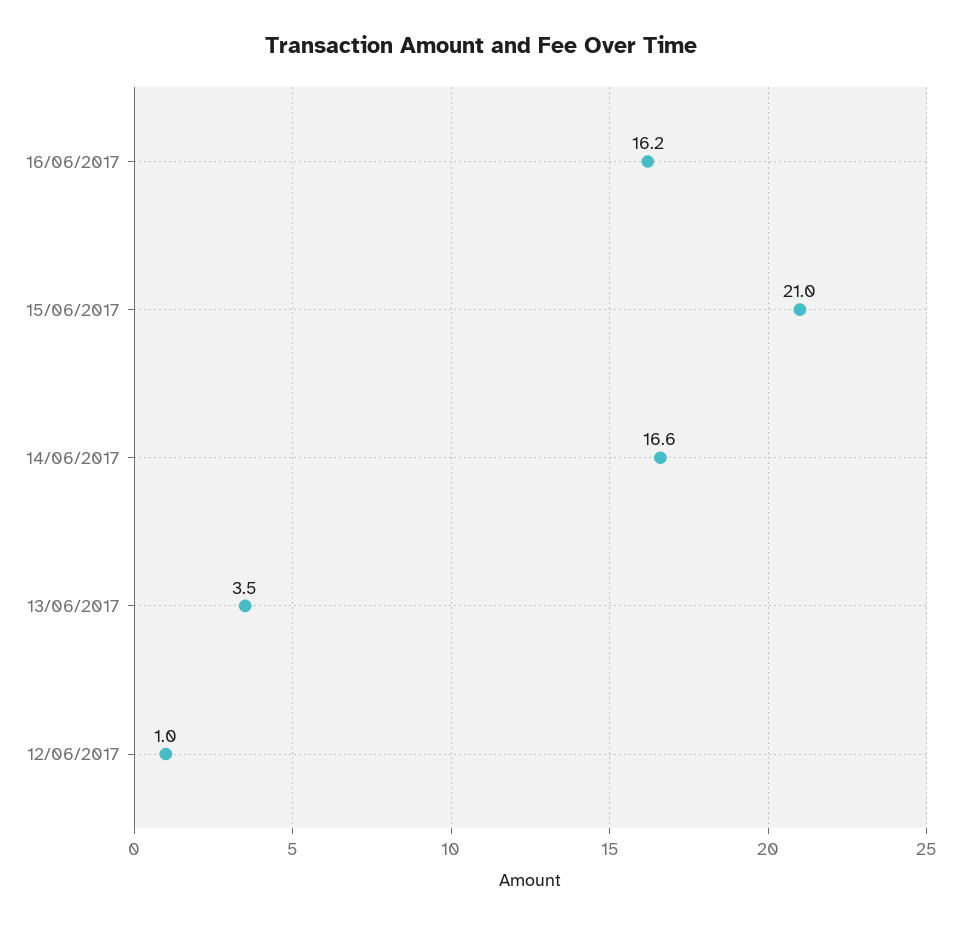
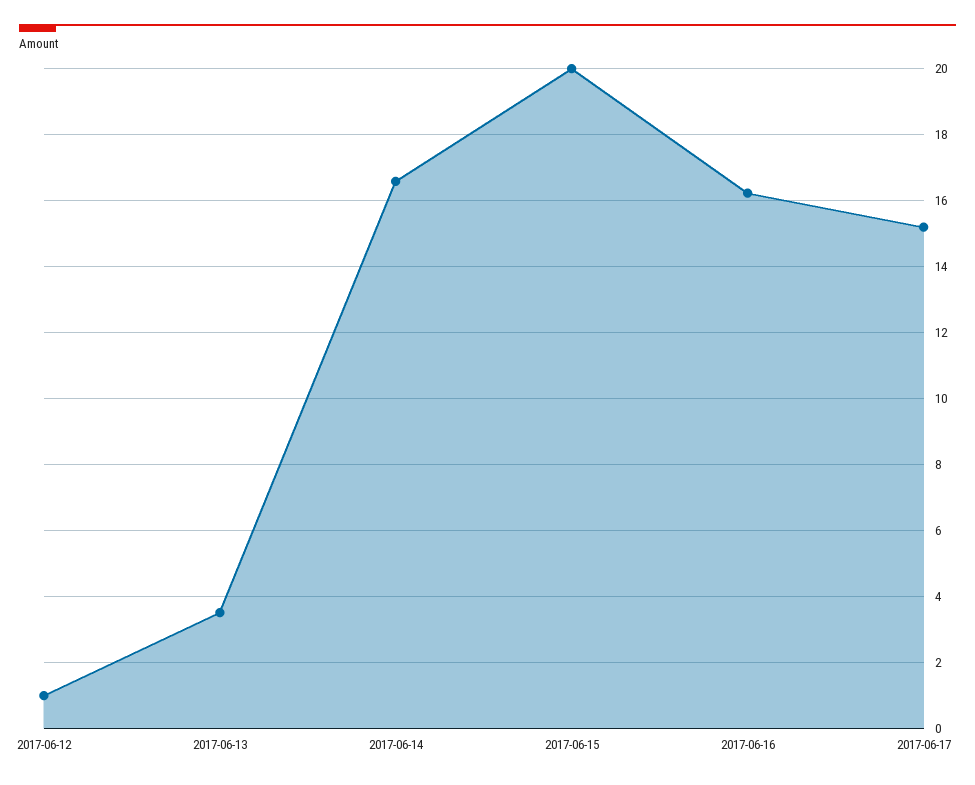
15/06/2017: 21 -> 20
2017-06-17: none -> 15.2

